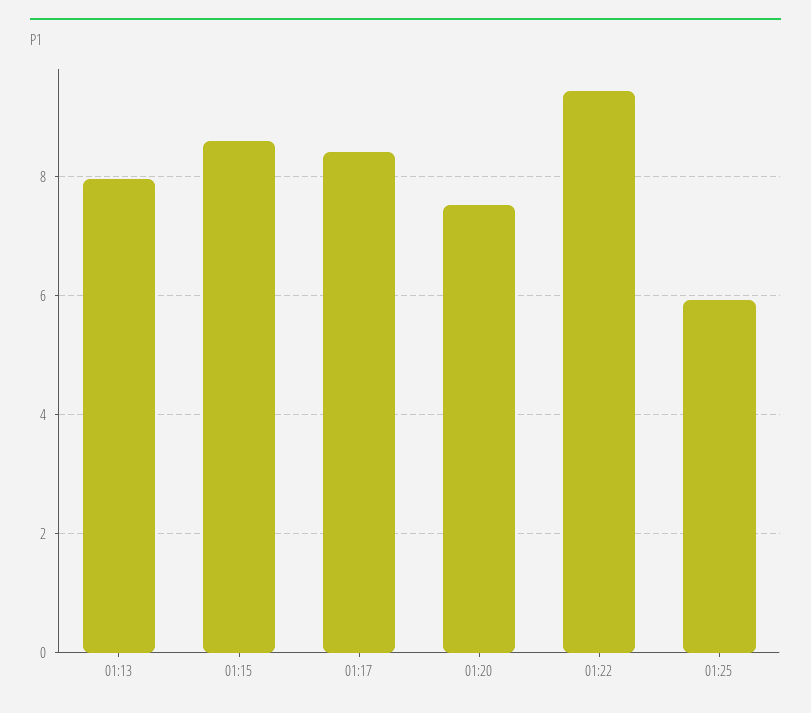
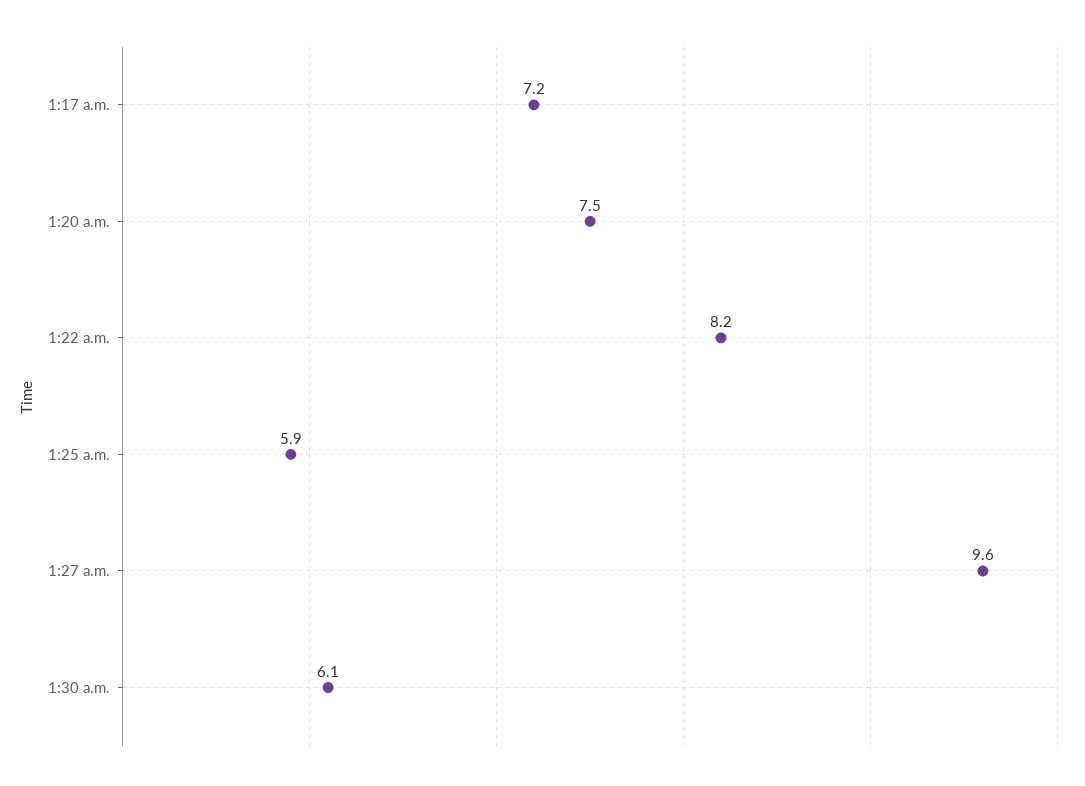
01:13: 8 -> none
01:15: 8.6 -> none
01:17: 8.4 -> 7.2
01:22: 9.4 -> 8.2
1:27 a.m.: none -> 9.6
1:30 a.m.: none -> 6.1

